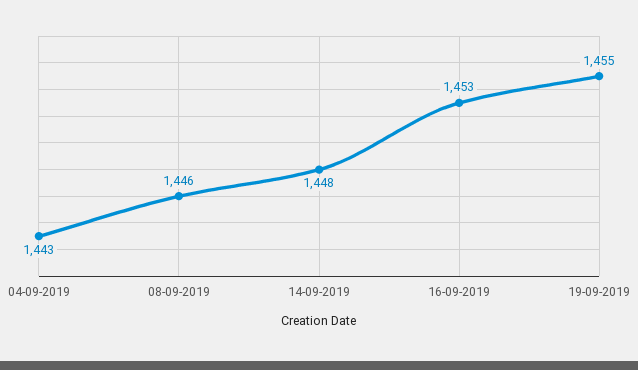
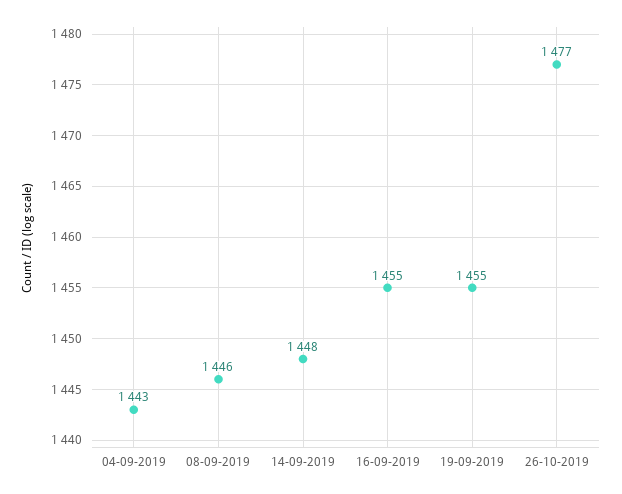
16-09-2019: 1453 -> 1455
26-10-2019: none -> 1477

